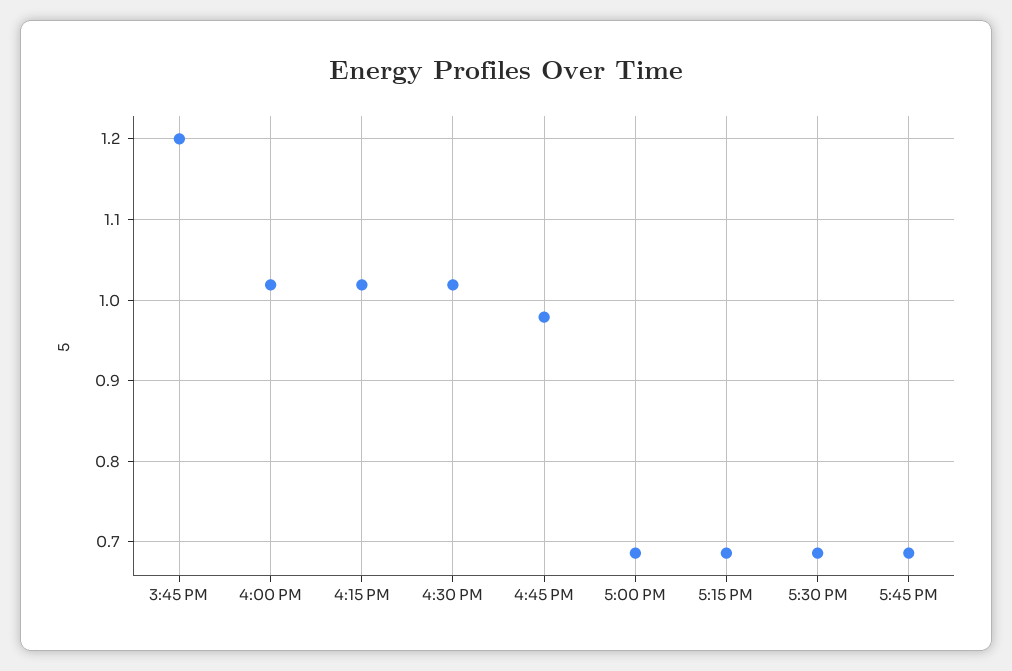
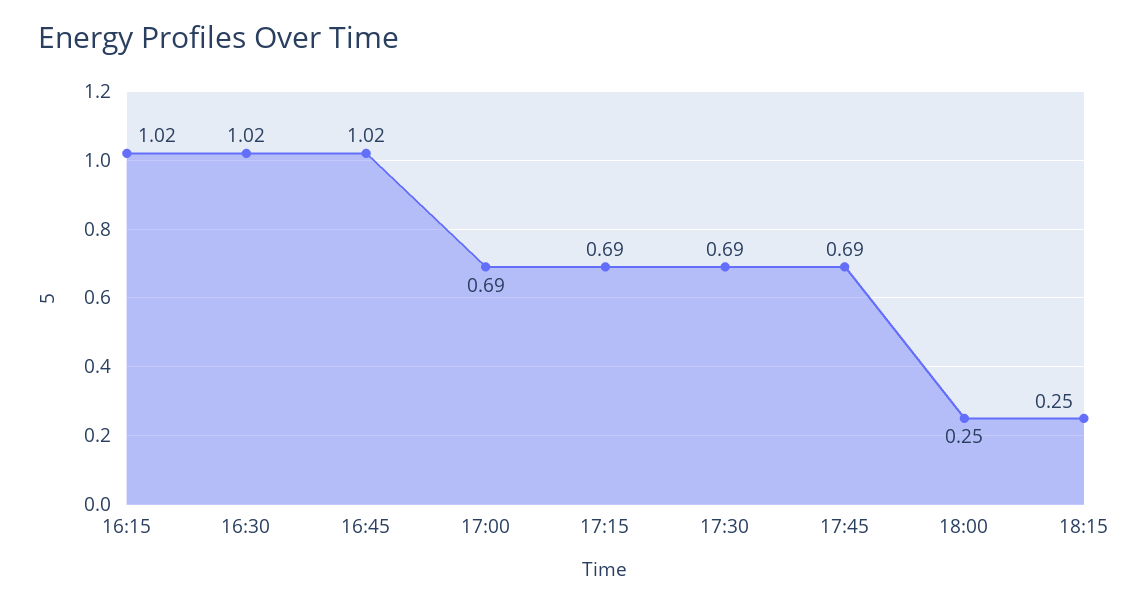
3:45 PM: 1.2 -> none
4:00 PM: 1.02 -> none
4:45 PM: 0.98 -> 1.02
18:00: none -> 0.25
18:15: none -> 0.25

